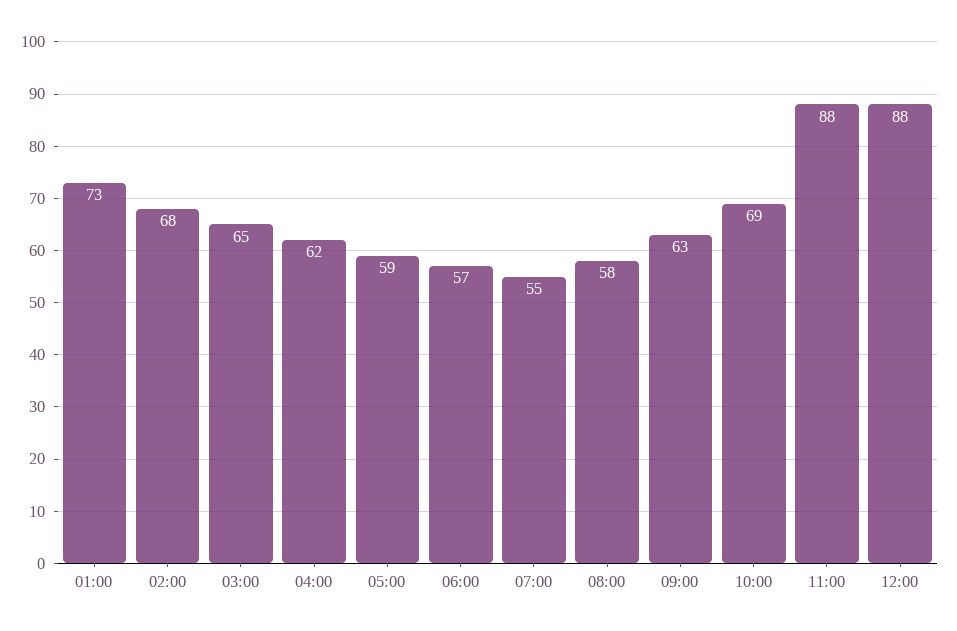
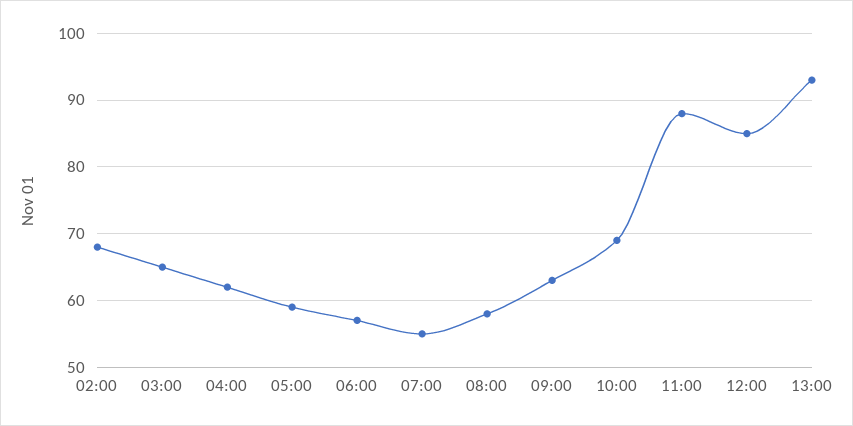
01:00: 73 -> none
12:00: 88 -> 85
13:00: none -> 93

